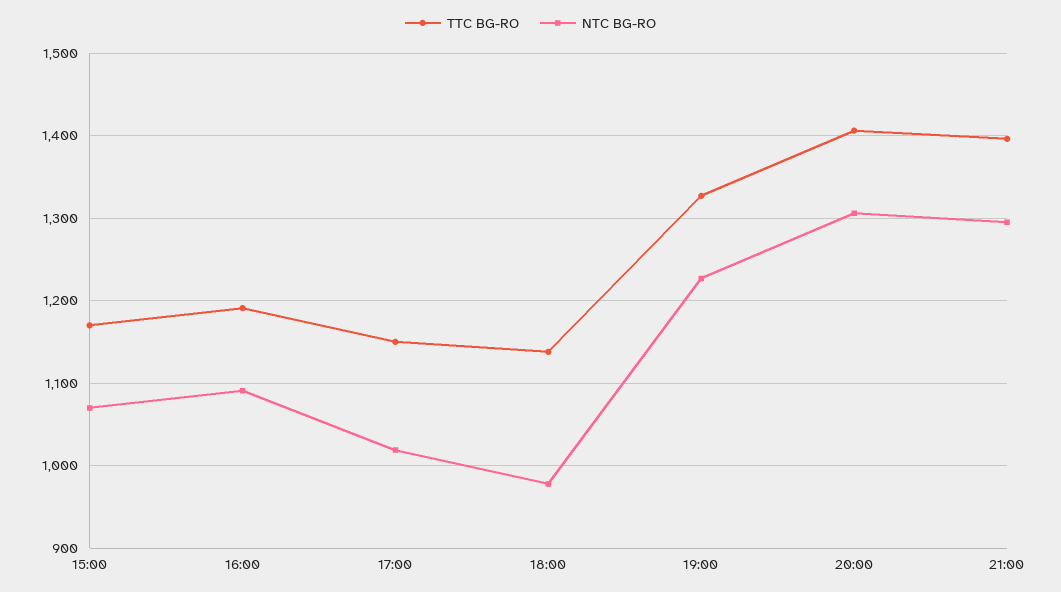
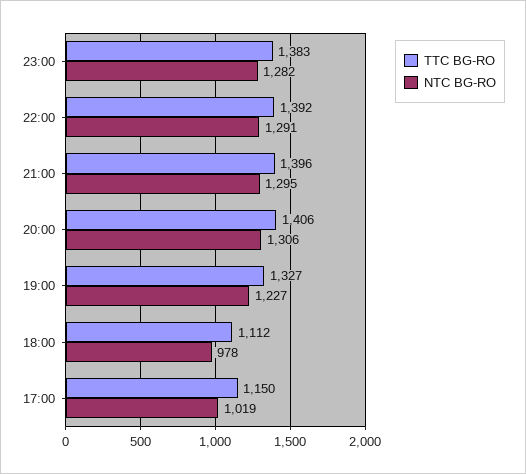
TTC BG-RO, 15:00: 1170 -> none
NTC BG-RO, 15:00: 1070 -> none
TTC BG-RO, 16:00: 1190 -> none
NTC BG-RO, 16:00: 1090 -> none
TTC BG-RO, 18:00: 1140 -> 1112
TTC BG-RO, 23:00: none -> 1383
NTC BG-RO, 23:00: none -> 1282
TTC BG-RO, 22:00: none -> 1392
NTC BG-RO, 22:00: none -> 1291

